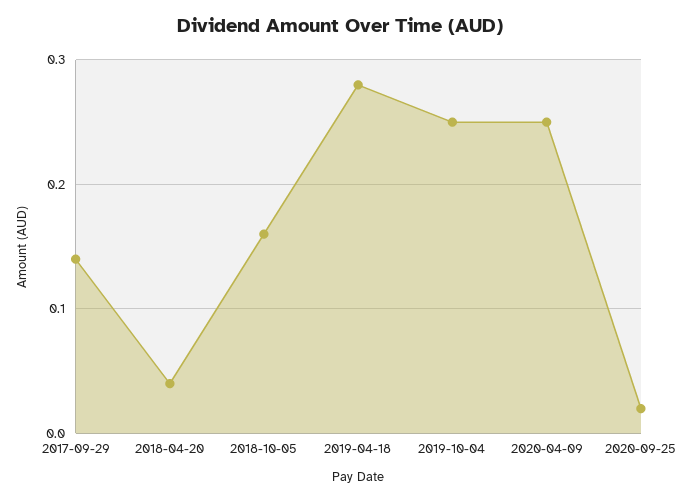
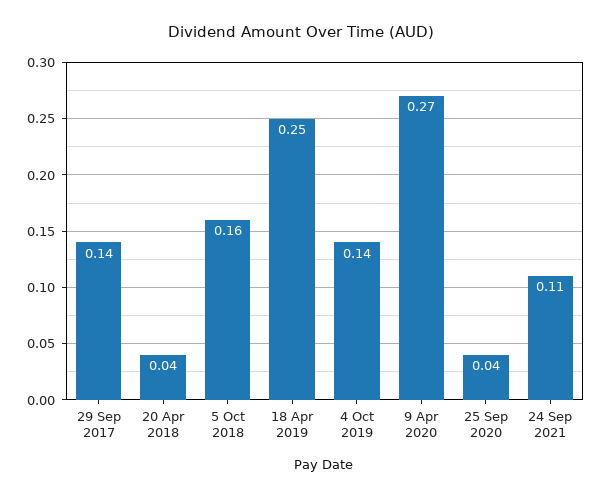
2019-04-18: 0.28 -> 0.25
2019-10-04: 0.25 -> 0.14
2020-04-09: 0.25 -> 0.27
2020-09-25: 0.02 -> 0.04
24 Sep 2021: none -> 0.11

